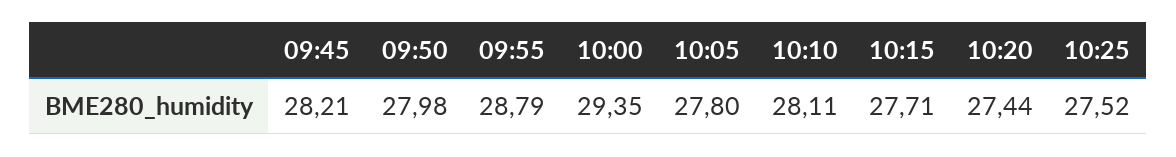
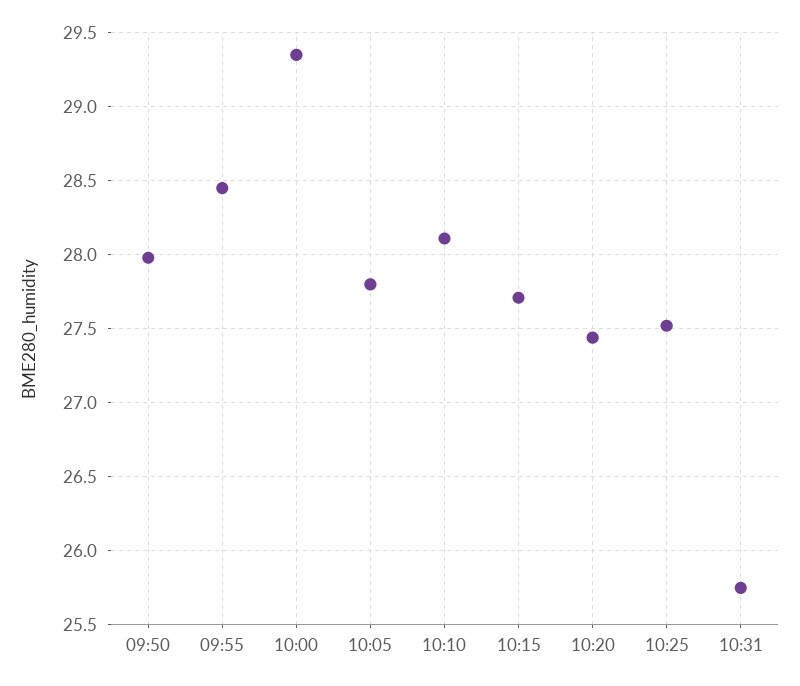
09:45: 28.21 -> none
09:55: 28.79 -> 28.45
10:31: none -> 25.75

